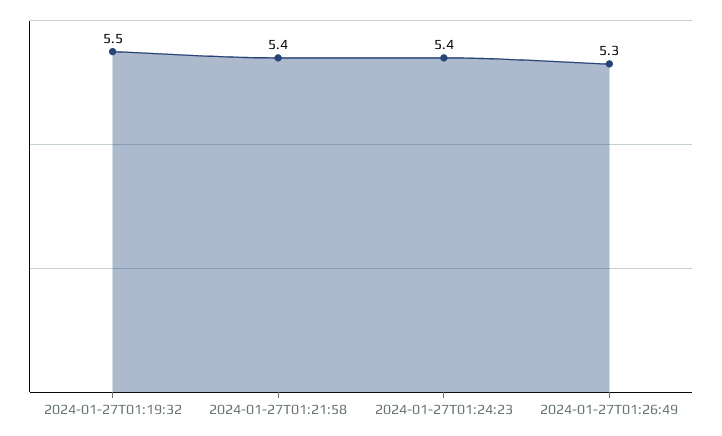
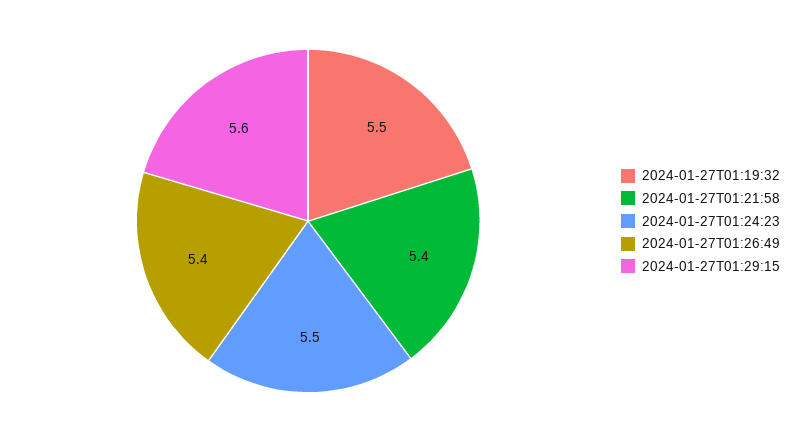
2024-01-27T01:24:23: 5.4 -> 5.5
2024-01-27T01:26:49: 5.3 -> 5.4
2024-01-27T01:29:15: none -> 5.6

